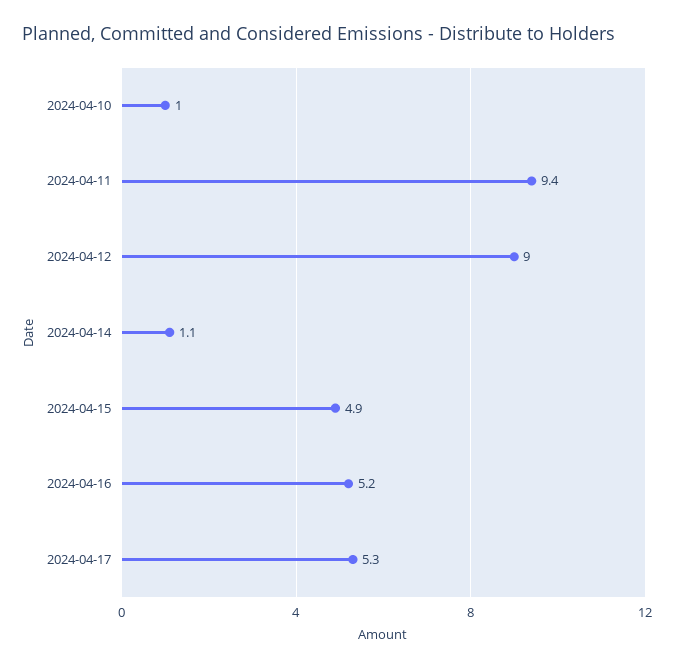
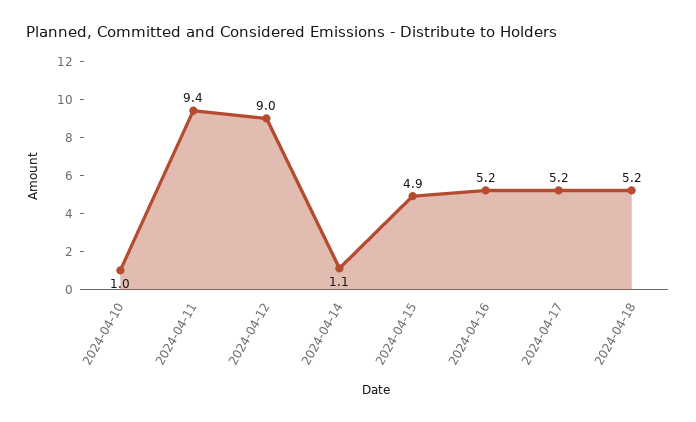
2024-04-17: 5.3 -> 5.2
2024-04-18: none -> 5.2

